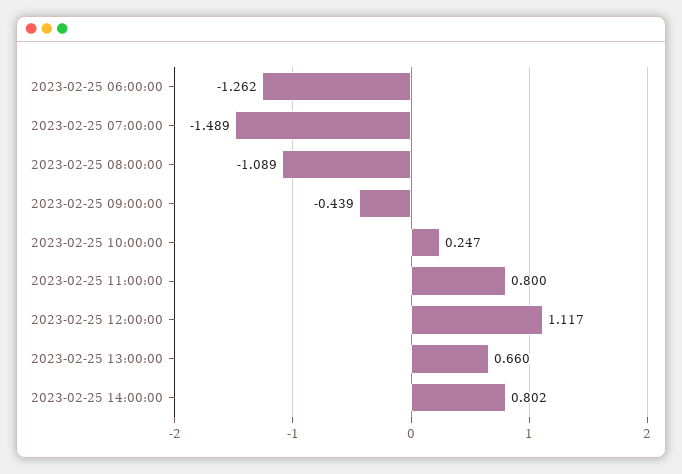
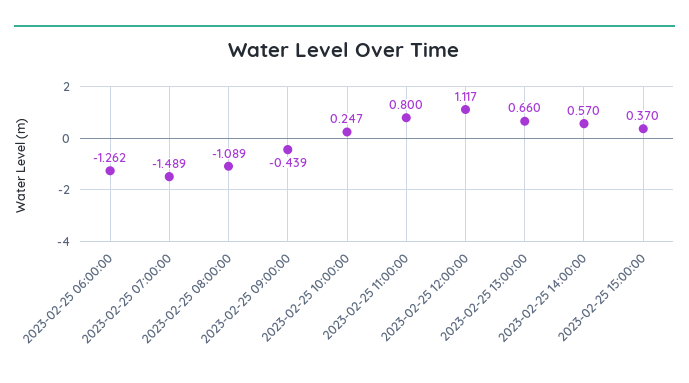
2023-02-25 14:00:00: 0.802 -> 0.57
2023-02-25 15:00:00: none -> 0.37

